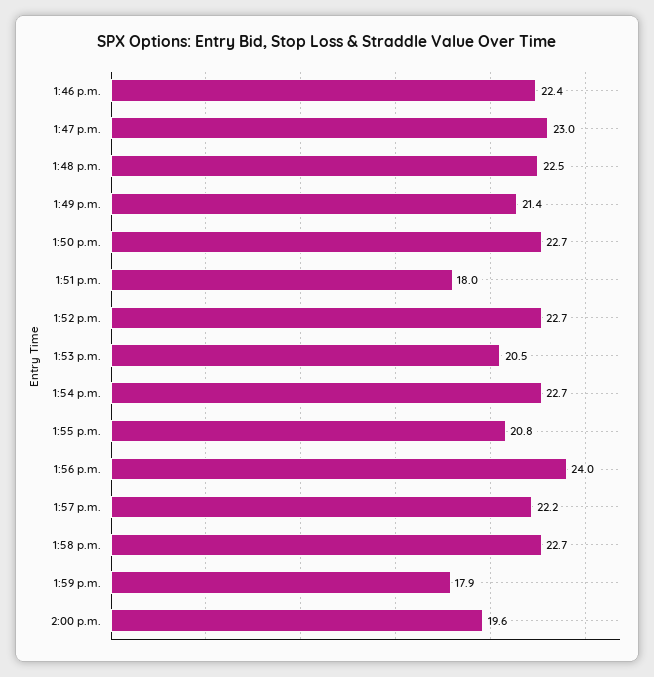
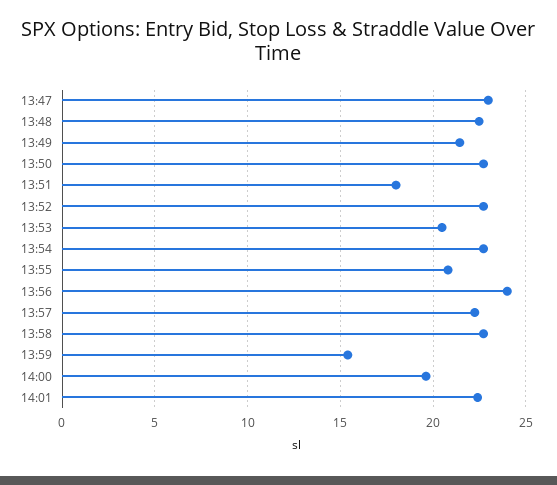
1:46 p.m.: 22.4 -> none
1:59 p.m.: 17.9 -> 15.5
14:01: none -> 22.5

